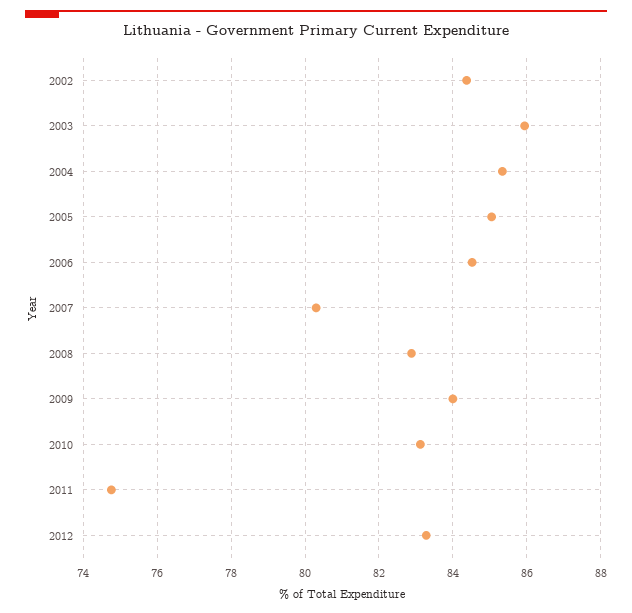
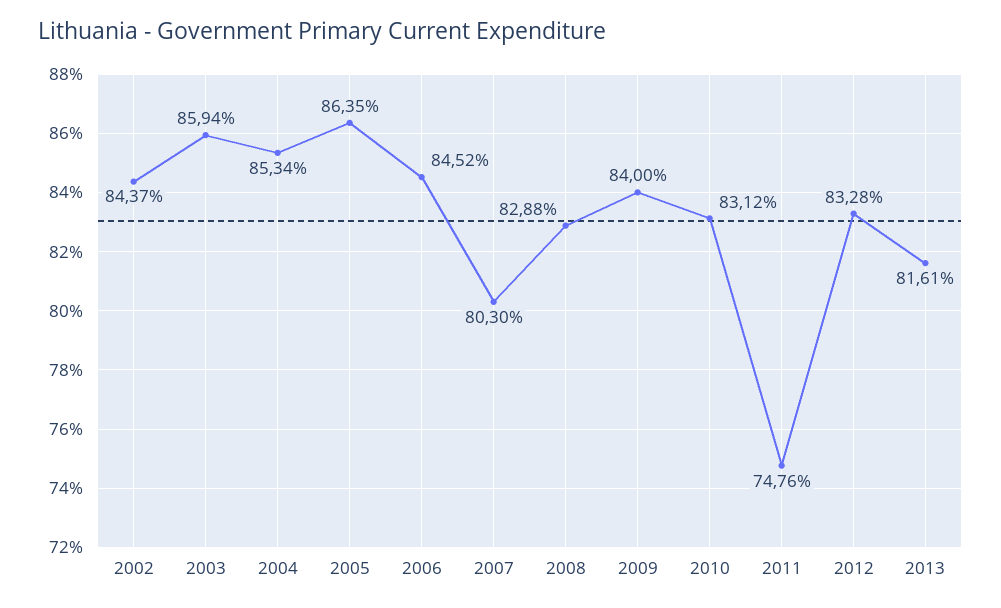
2005: 85 -> 86.35
2013: none -> 81.61

